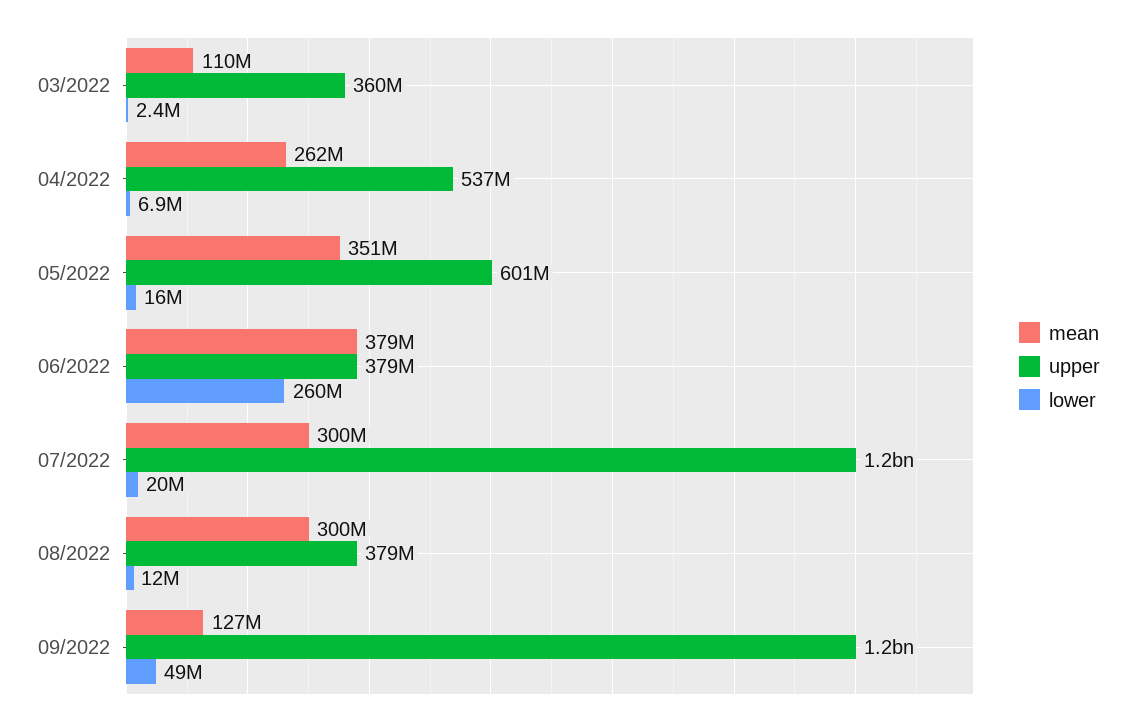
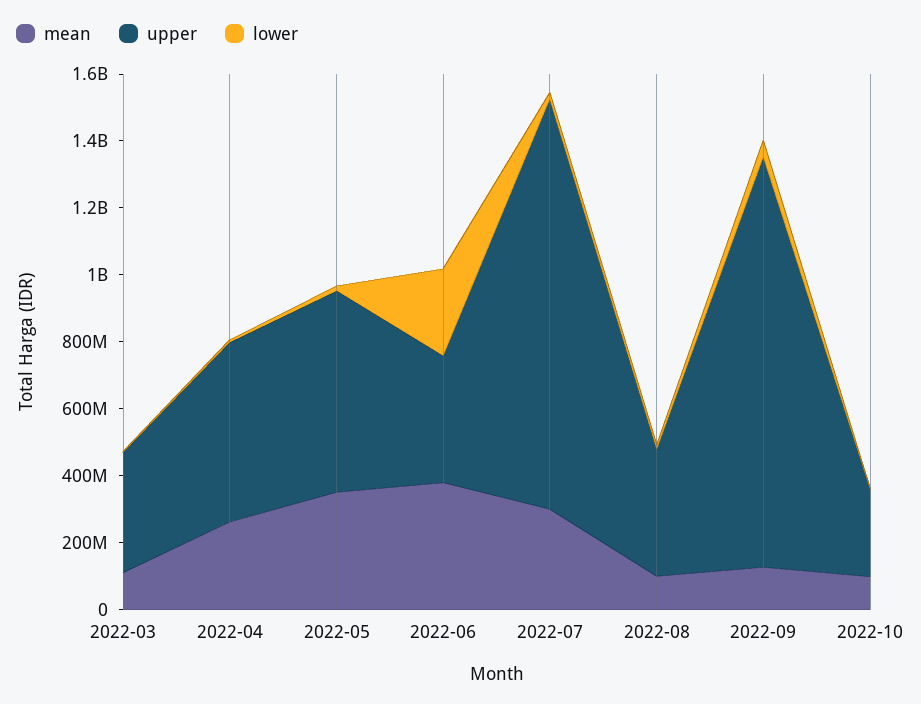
mean, 08/2022: 300000000 -> 100000000
mean, 2022-10: none -> 100000000
upper, 2022-10: none -> 250000000
lower, 2022-10: none -> 0

